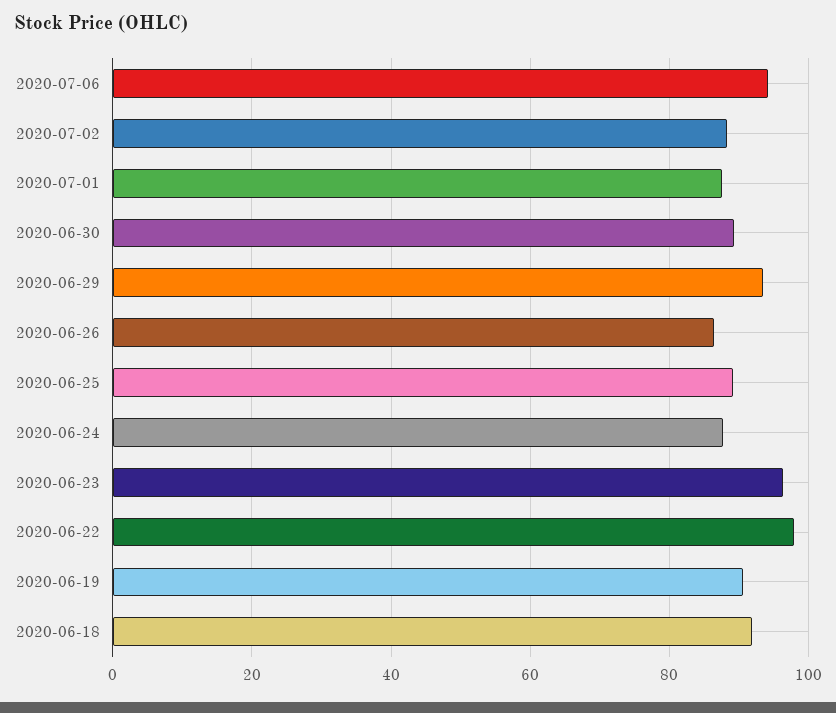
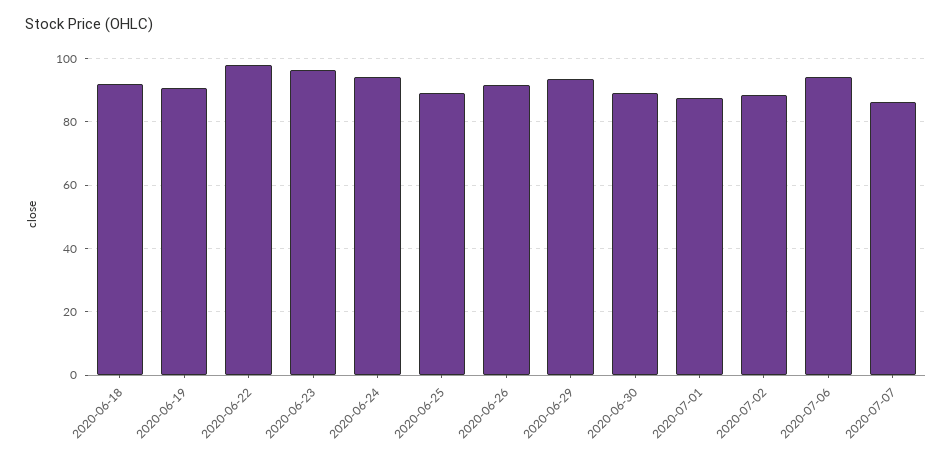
2020-06-26: 86 -> 92
2020-06-24: 88 -> 94
2020-07-07: none -> 86

